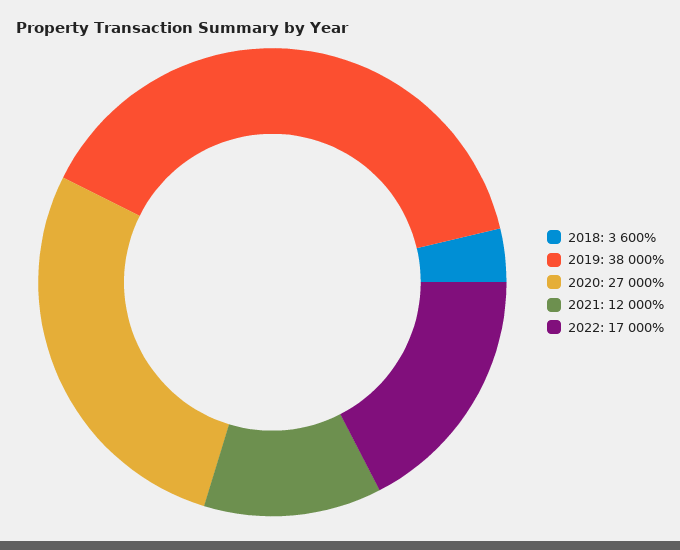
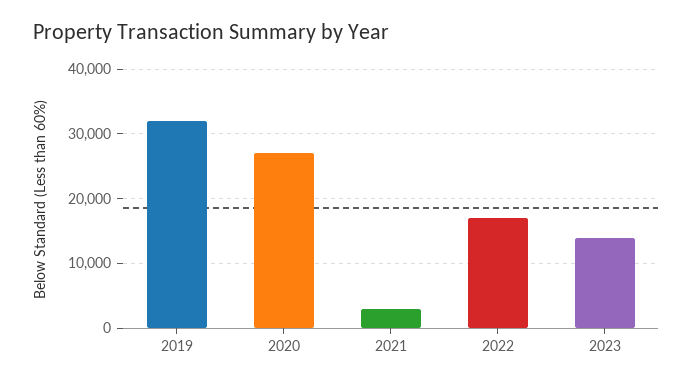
2018: 3600 -> none
2019: 38000 -> 32000
2021: 12000 -> 3000
2023: none -> 14000

